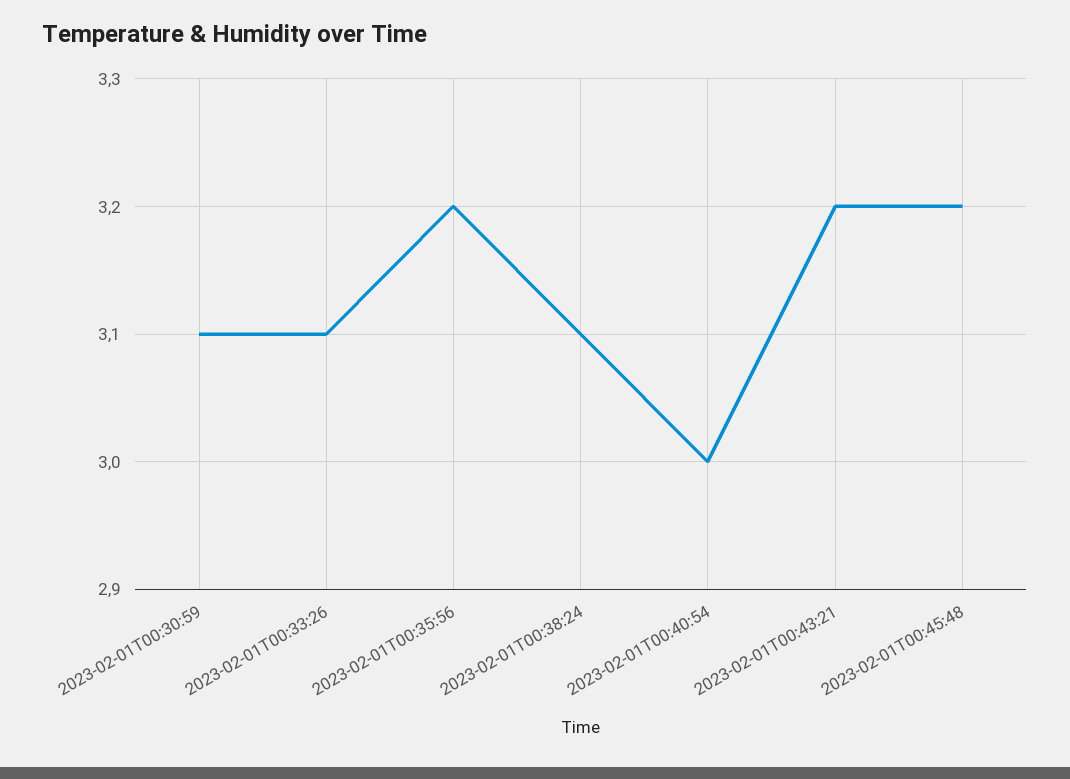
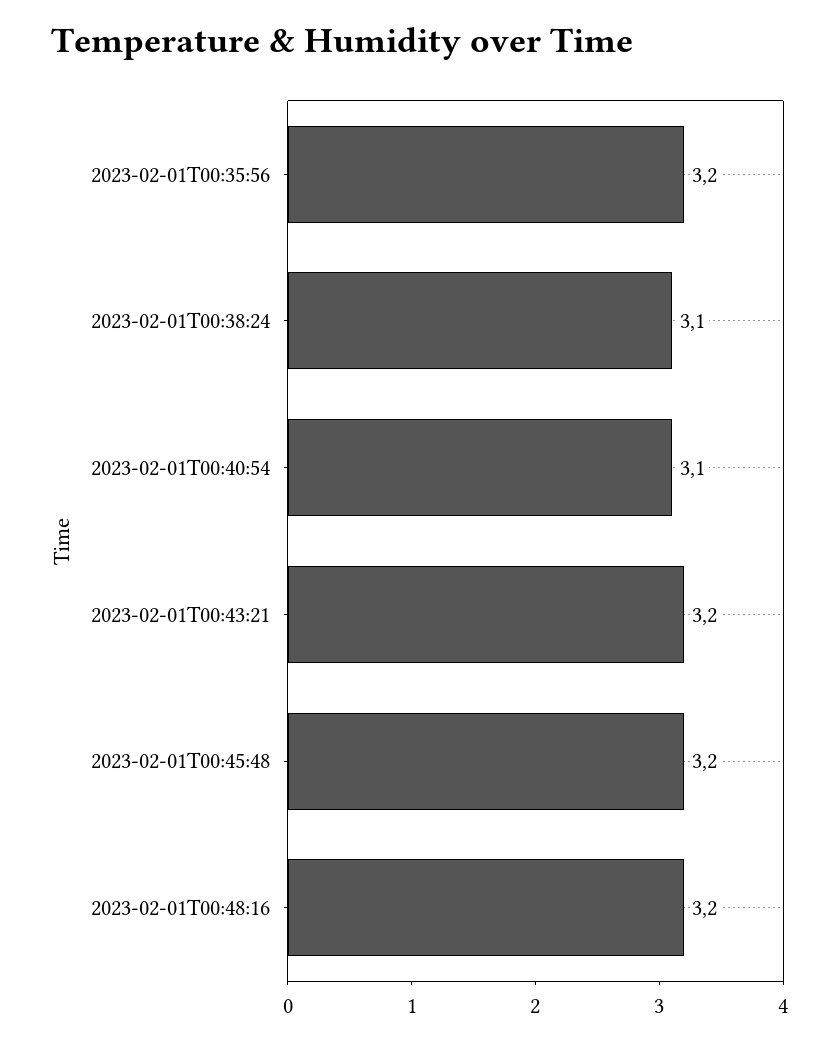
2023-02-01T00:30:59: 3.1 -> none
2023-02-01T00:33:26: 3.1 -> none
2023-02-01T00:40:54: 3 -> 3.1
2023-02-01T00:48:16: none -> 3.2

